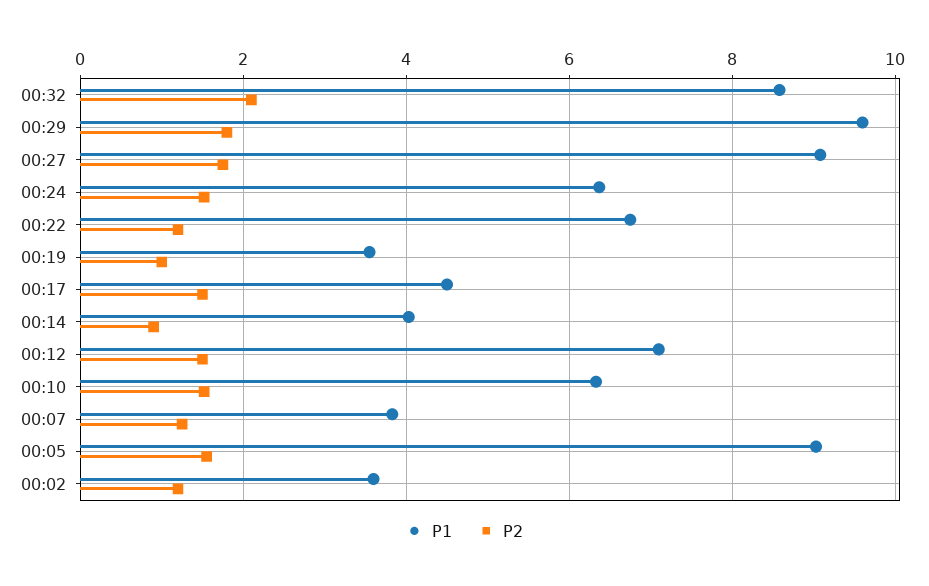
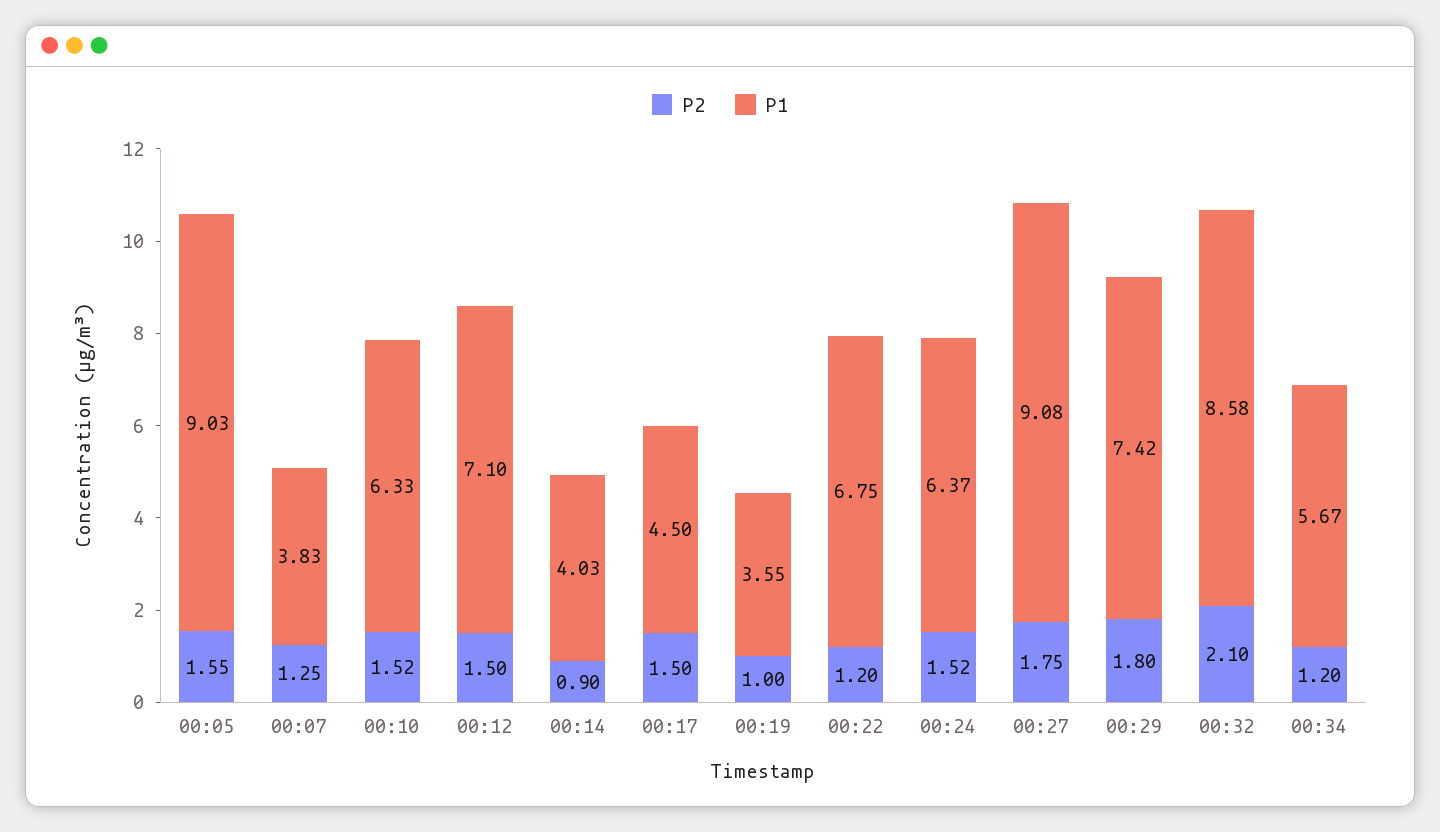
P1, 00:29: 9.6 -> 7.42
P1, 00:02: 3.6 -> none
P2, 00:02: 1.2 -> none
P2, 00:34: none -> 1.2
P1, 00:34: none -> 5.67

